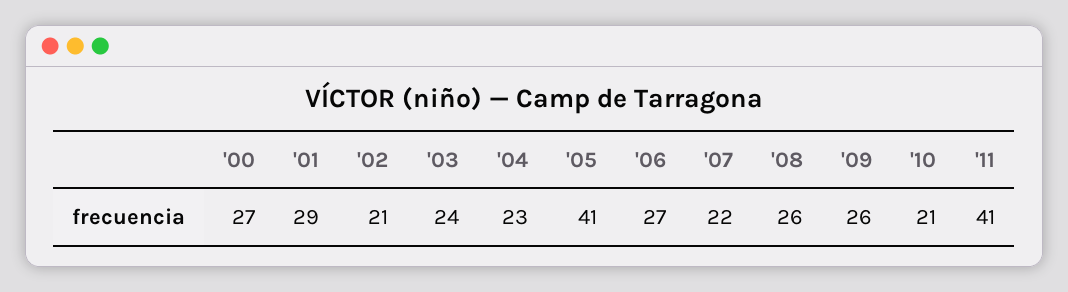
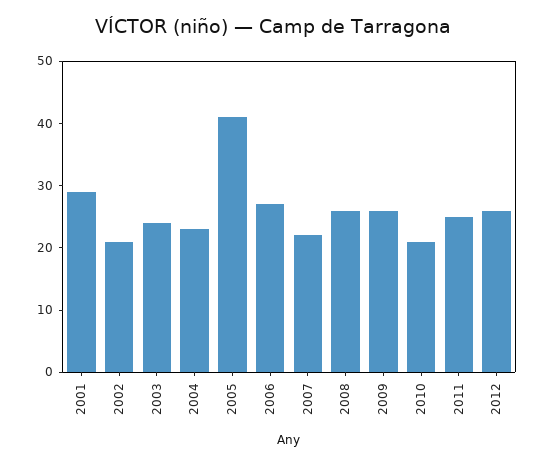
'00: 27 -> none
'11: 41 -> 25
2012: none -> 25

